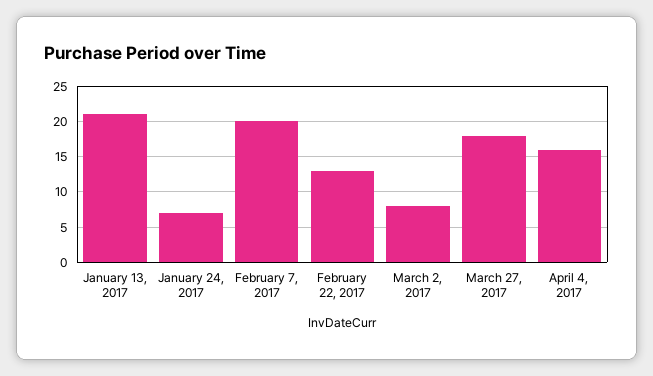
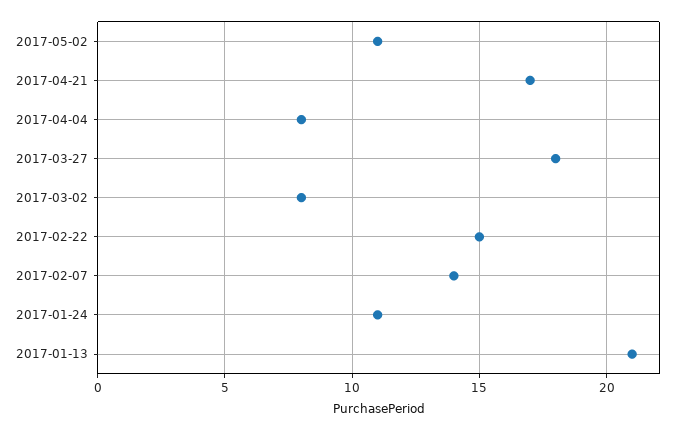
January 24, 2017: 7 -> 11
February 7, 2017: 20 -> 14
February 22, 2017: 13 -> 15
April 4, 2017: 16 -> 8
2017-05-02: none -> 11
2017-04-21: none -> 17

